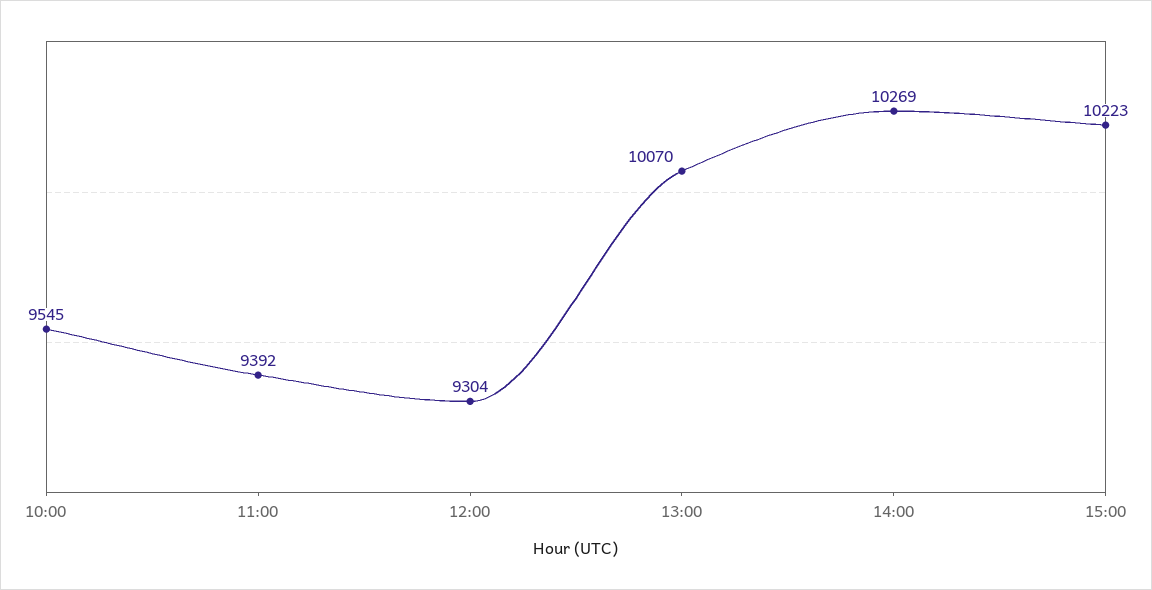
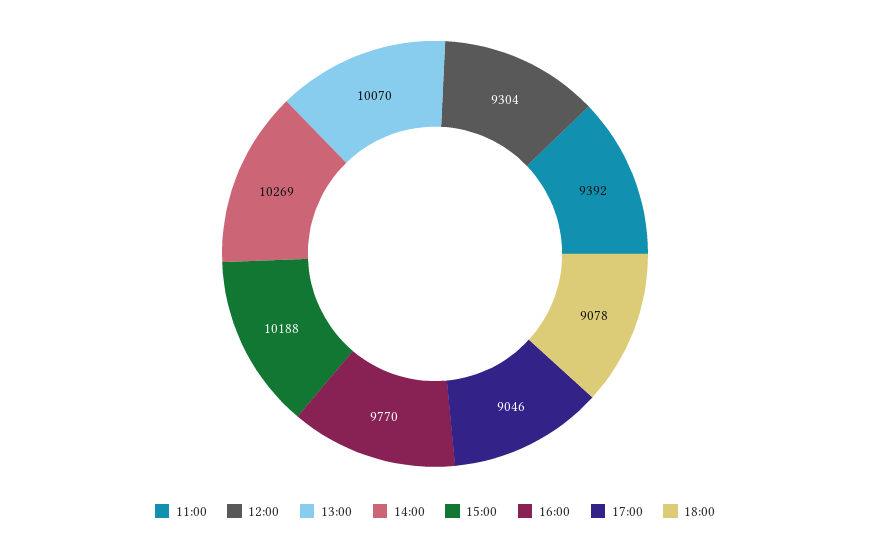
10:00: 9545 -> none
15:00: 10223 -> 10188
16:00: none -> 9770
17:00: none -> 9046
18:00: none -> 9078

